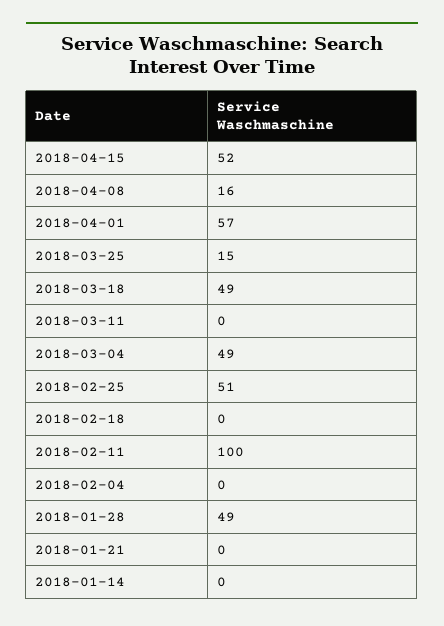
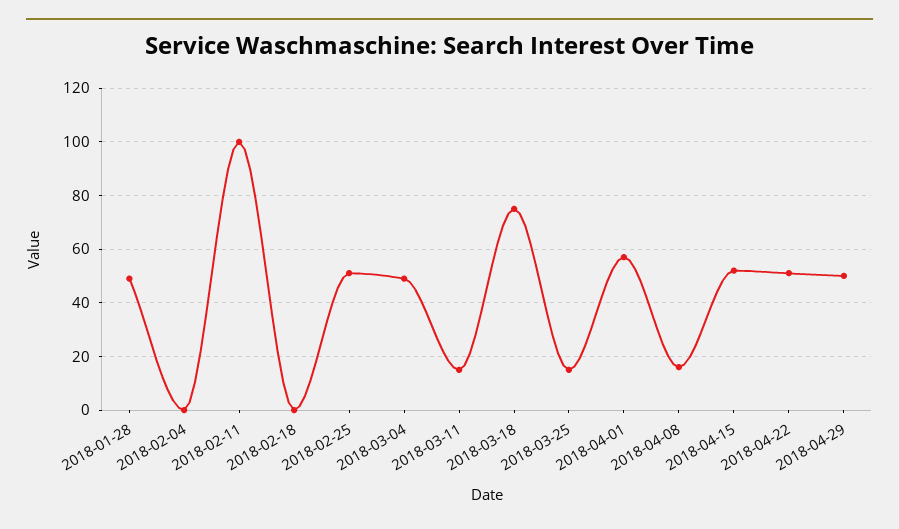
2018-03-18: 49 -> 75
2018-03-11: 0 -> 15
2018-01-21: 0 -> none
2018-01-14: 0 -> none
2018-04-22: none -> 50
2018-04-29: none -> 50

